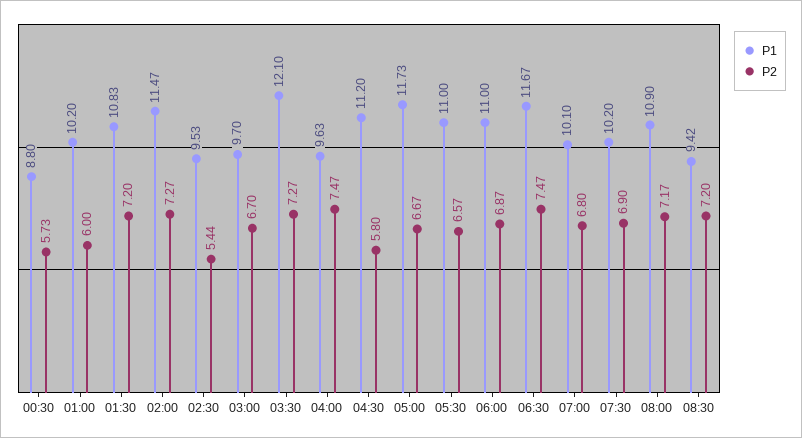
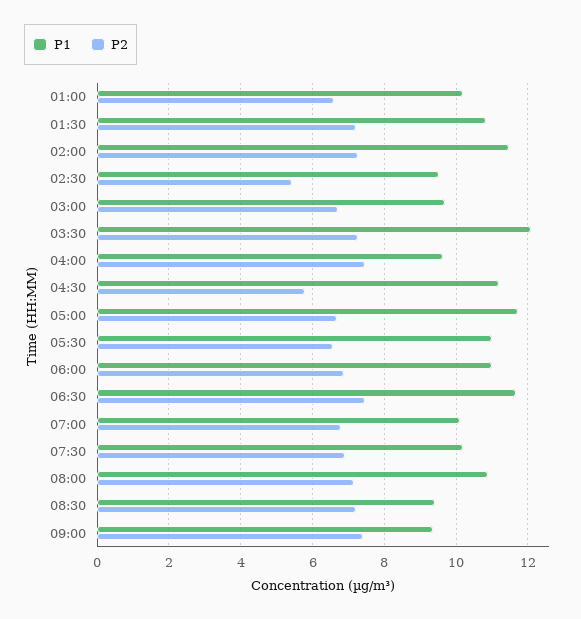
P1, 00:30: 8.8 -> none
P2, 00:30: 5.73 -> none
P2, 01:00: 6 -> 6.6
P1, 09:00: none -> 9.4
P2, 09:00: none -> 7.4

